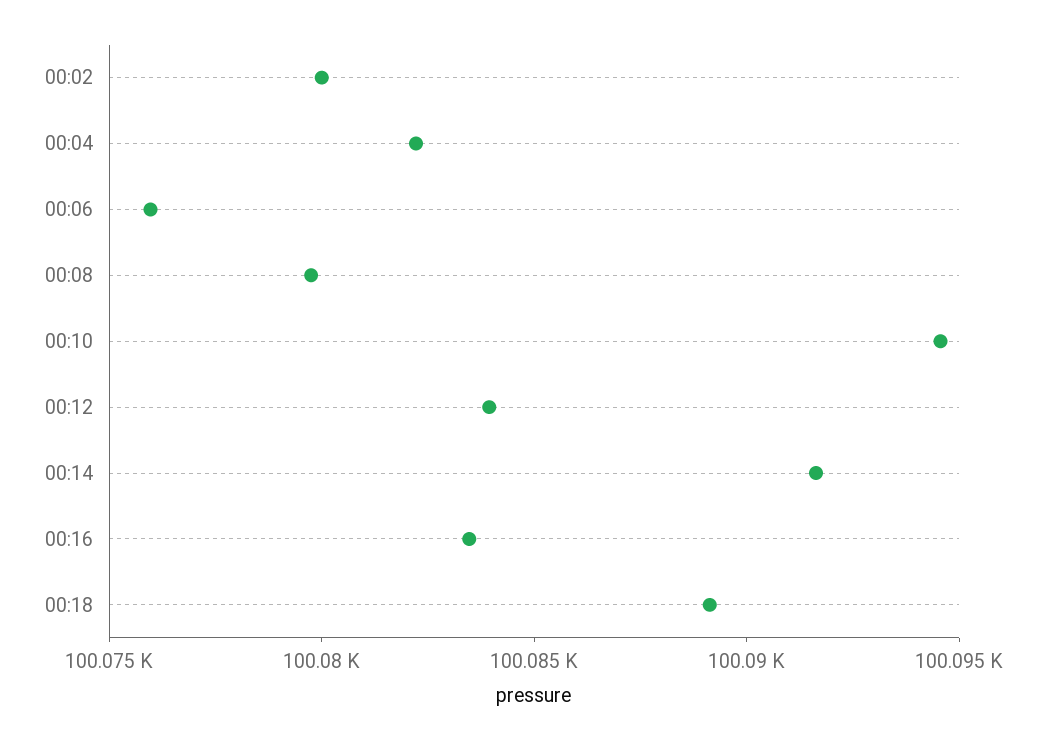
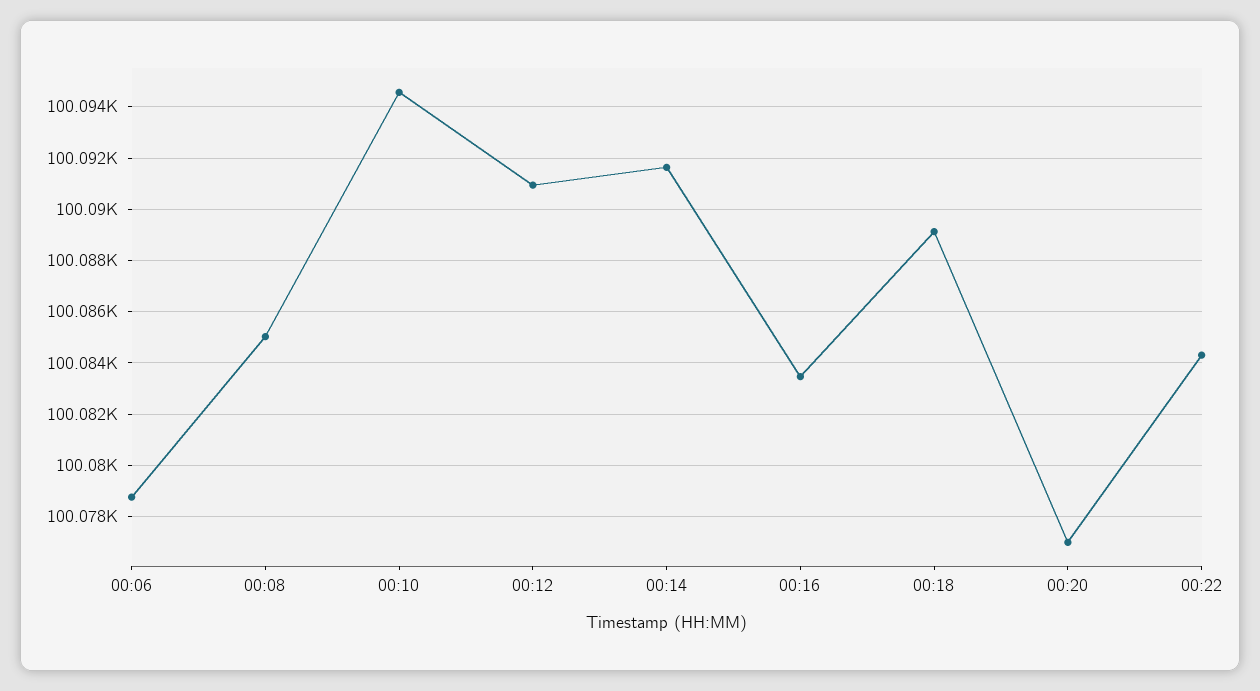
00:02: 100080 -> none
00:04: 100082 -> none
00:06: 100076 -> 100078.75
00:08: 100080 -> 100085
00:12: 100084 -> 100091
00:20: none -> 100077
00:22: none -> 100084.25

